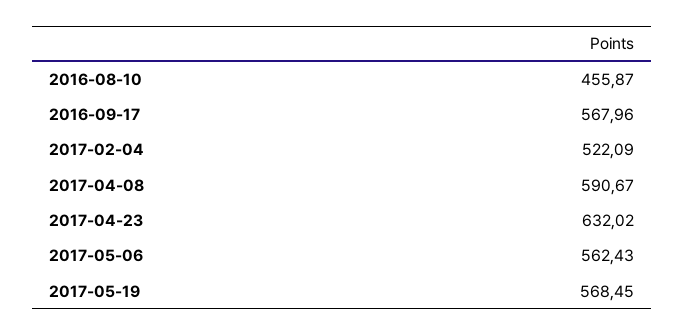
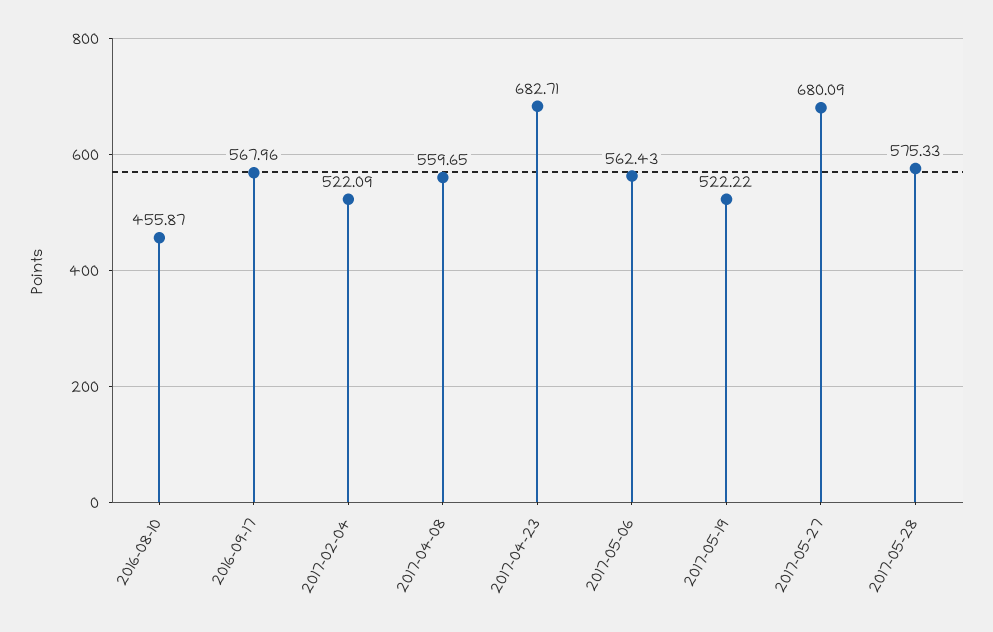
2017-04-08: 590.67 -> 559.65
2017-04-23: 632.02 -> 682.71
2017-05-19: 568.45 -> 522.22
2017-05-27: none -> 680.09
2017-05-28: none -> 575.33

